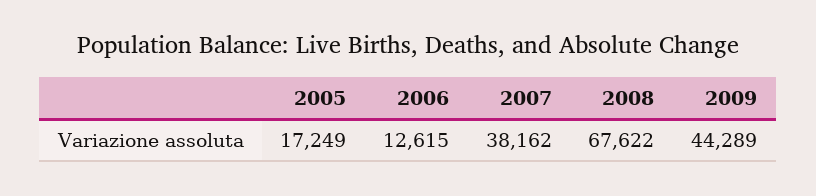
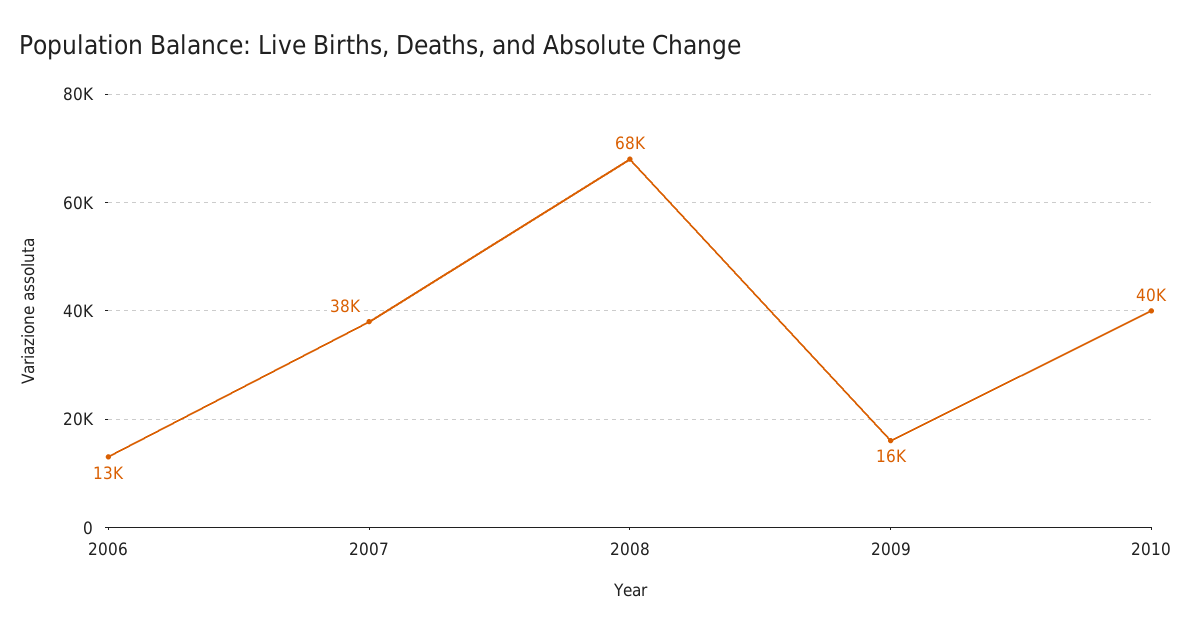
2005: 17249 -> none
2009: 44289 -> 16000
2010: none -> 40000

